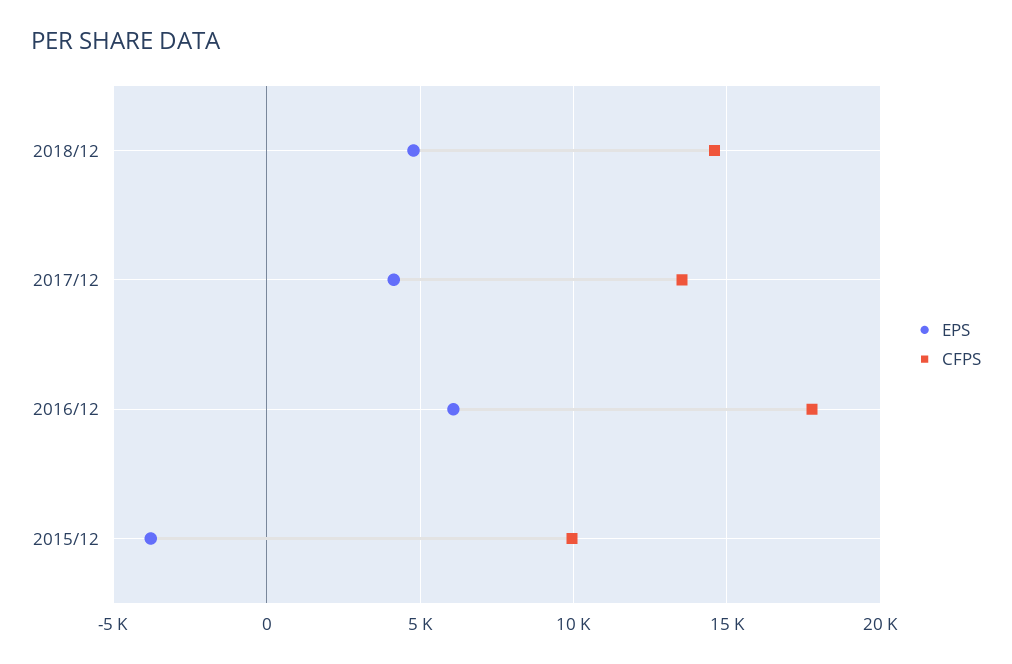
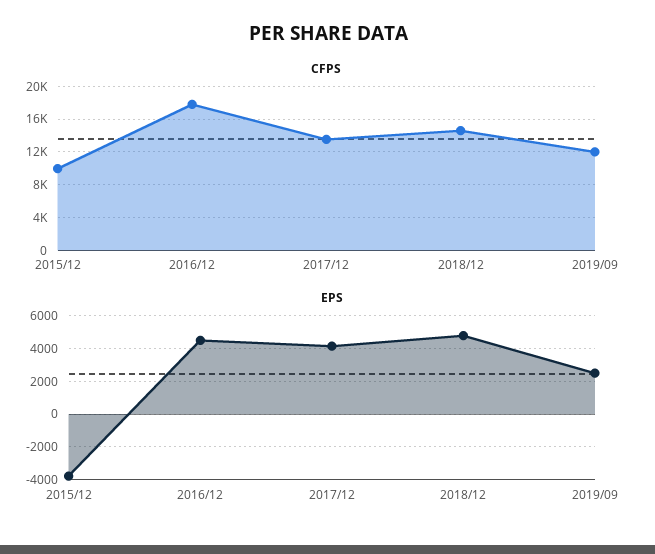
EPS, 2016/12: 6000 -> 4500
CFPS, 2019/09: none -> 12000
EPS, 2019/09: none -> 2500

